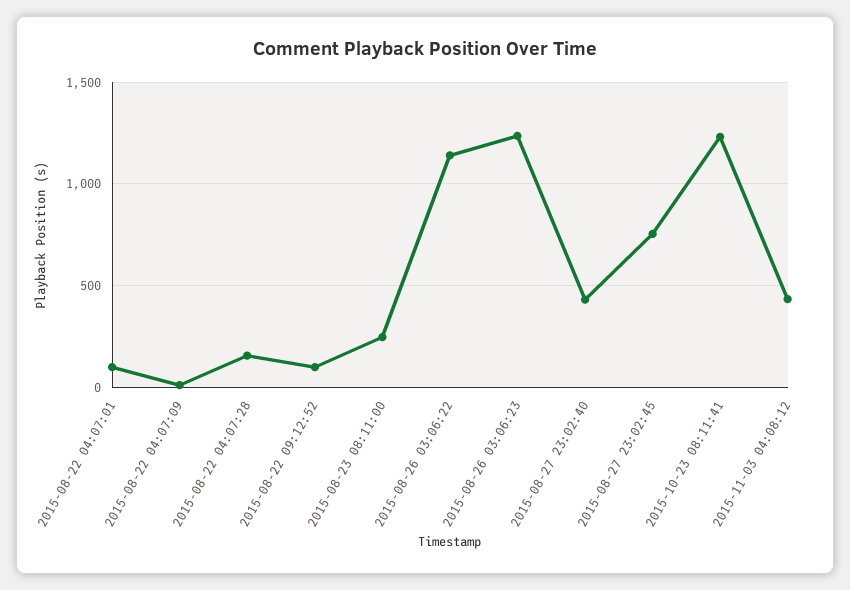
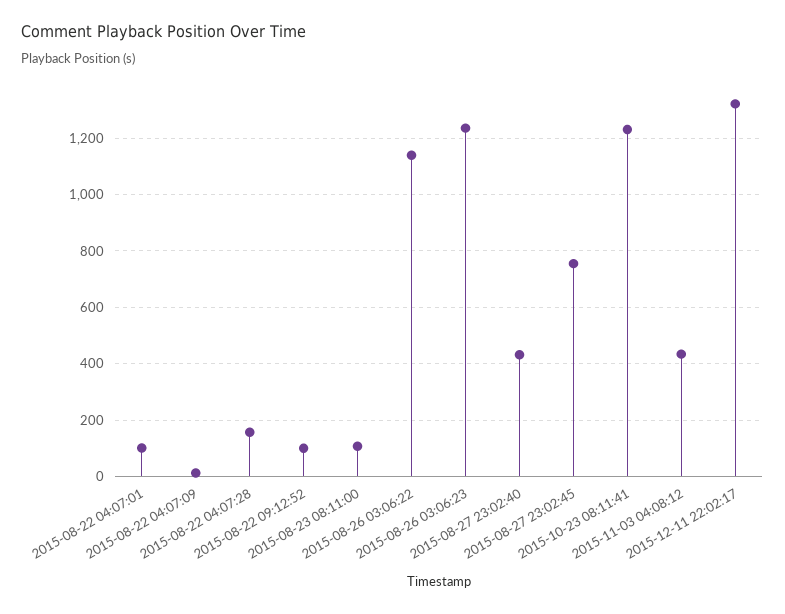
2015-08-23 08:11:00: 250 -> 100
2015-12-11 22:02:17: none -> 1325

